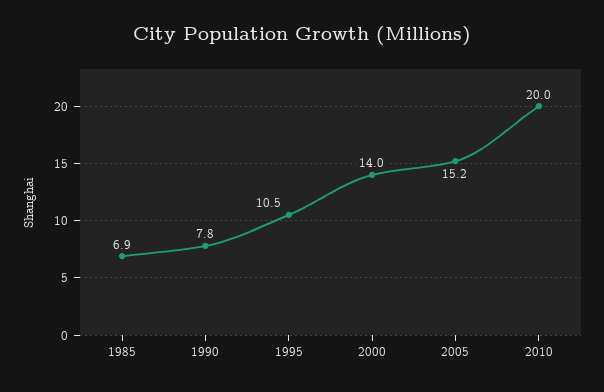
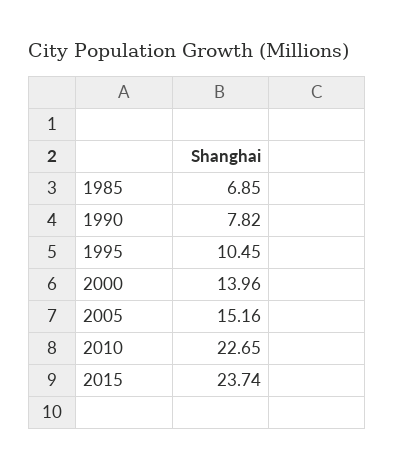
2010: 20 -> 22.65
2015: none -> 23.74

